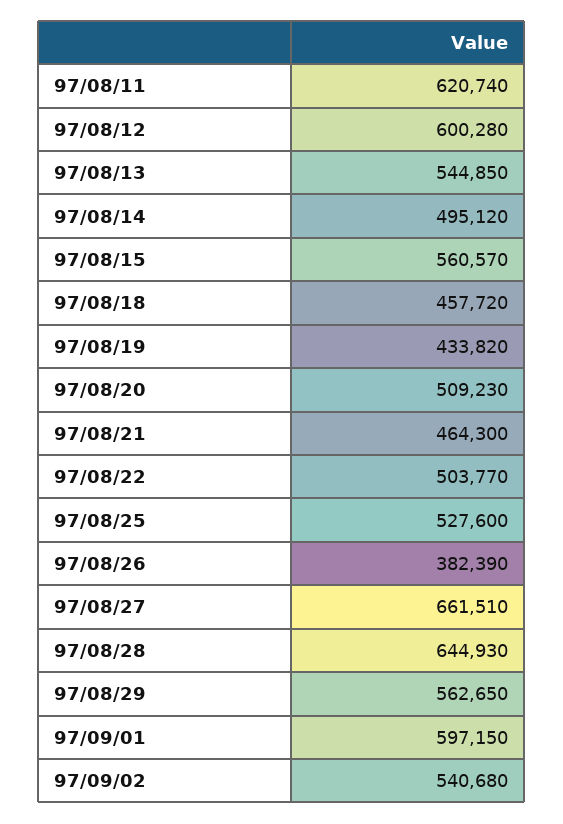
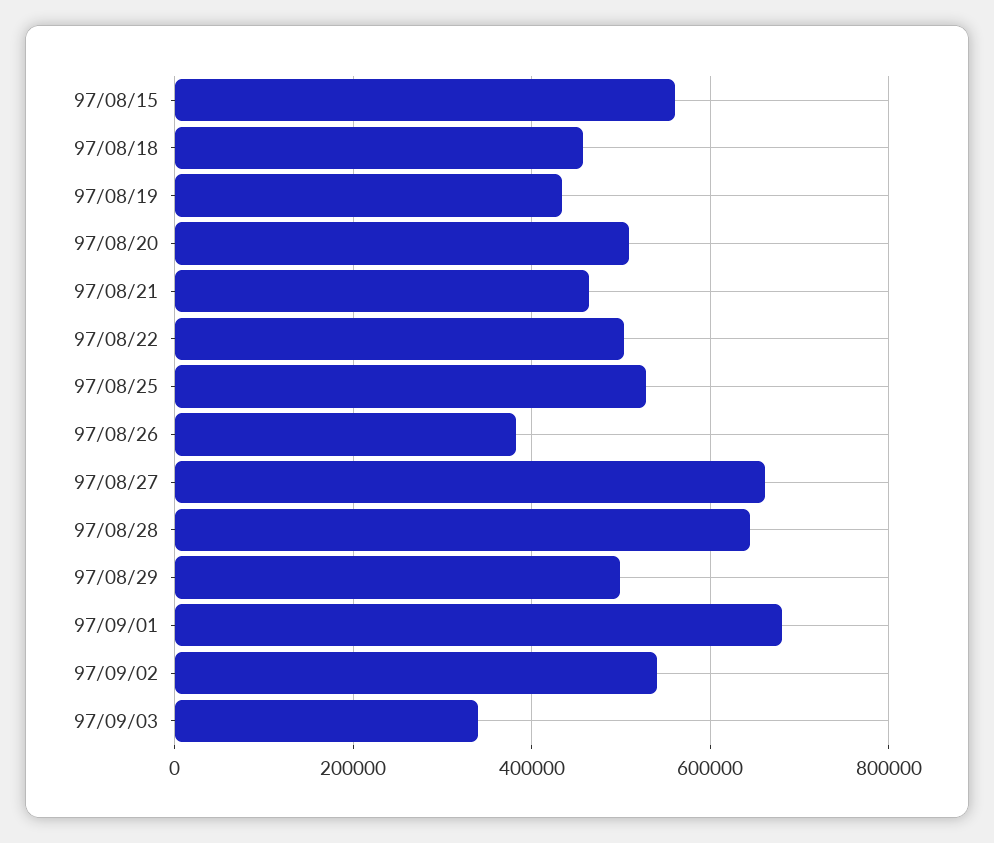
97/08/11: 620740 -> none
97/08/12: 600280 -> none
97/08/13: 544850 -> none
97/08/14: 495120 -> none
97/08/29: 562650 -> 500000
97/09/01: 597150 -> 680000
97/09/03: none -> 340000

